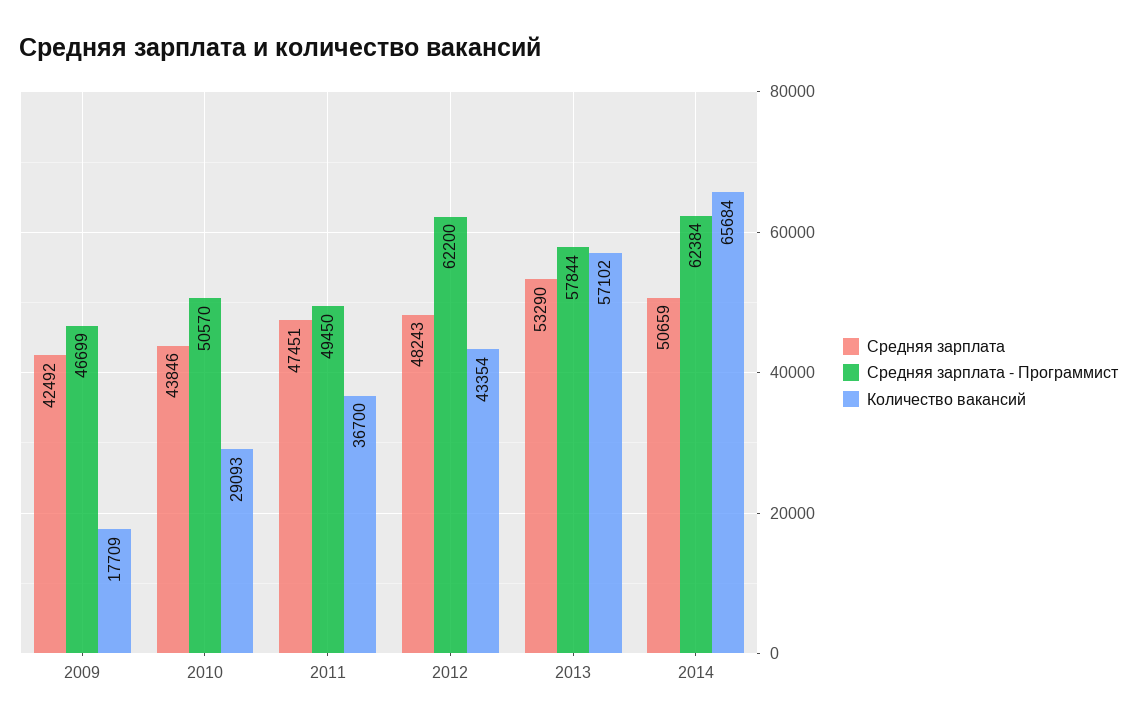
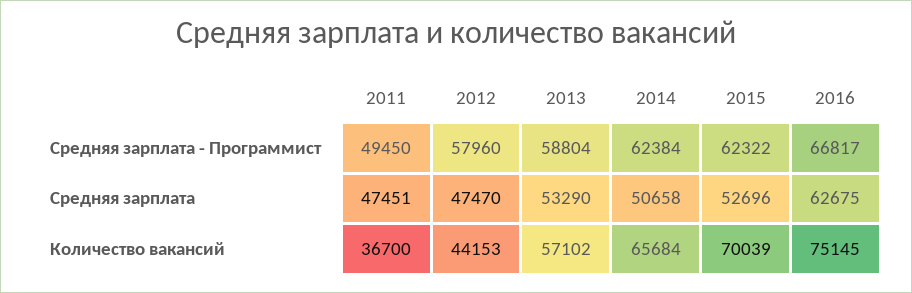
Средняя зарплата, 2009: 42492 -> none
Средняя зарплата - Программист, 2009: 46699 -> none
Количество вакансий, 2009: 17709 -> none
Средняя зарплата, 2010: 43846 -> none
Средняя зарплата - Программист, 2010: 50570 -> none
Количество вакансий, 2010: 29093 -> none
Средняя зарплата, 2012: 48243 -> 47470
Средняя зарплата - Программист, 2012: 62200 -> 57960
Количество вакансий, 2012: 43354 -> 44153
Средняя зарплата - Программист, 2013: 57844 -> 58804
Средняя зарплата, 2014: 50659 -> 50658
Средняя зарплата - Программист, 2015: none -> 62322
Средняя зарплата - Программист, 2016: none -> 66817
Средняя зарплата, 2015: none -> 52696
Средняя зарплата, 2016: none -> 62675
Количество вакансий, 2015: none -> 70039
Количество вакансий, 2016: none -> 75145

